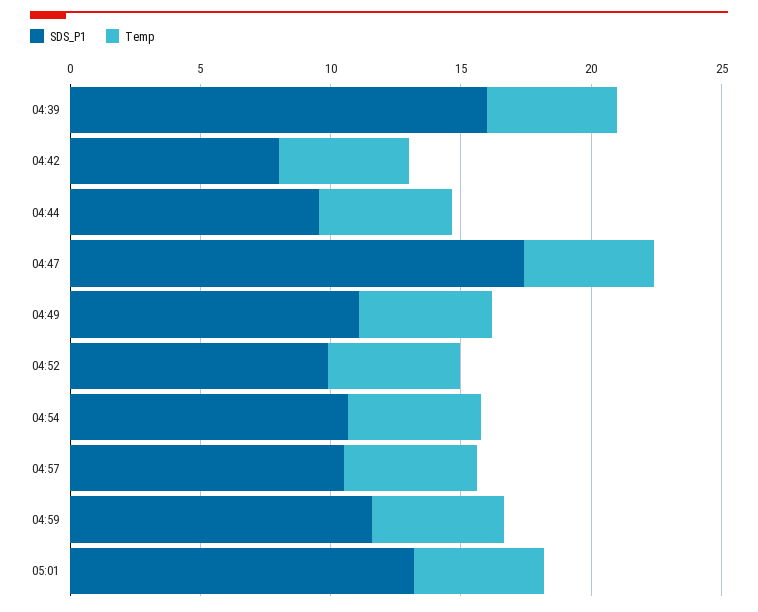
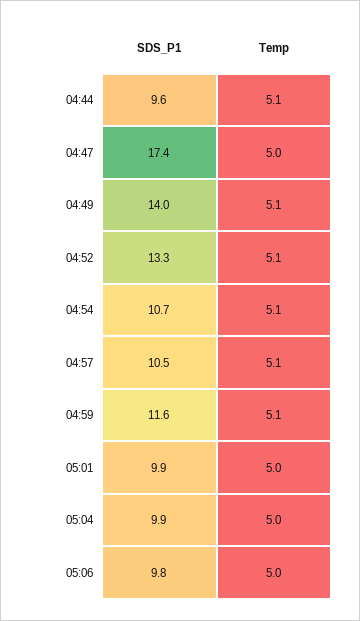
SDS_P1, 04:39: 16 -> none
Temp, 04:39: 5 -> none
SDS_P1, 04:42: 8 -> none
Temp, 04:42: 5 -> none
SDS_P1, 04:49: 11 -> 14
SDS_P1, 04:52: 10 -> 13.3
SDS_P1, 05:01: 13 -> 9.9
SDS_P1, 05:04: none -> 9.9
Temp, 05:04: none -> 5
SDS_P1, 05:06: none -> 9.8
Temp, 05:06: none -> 5

